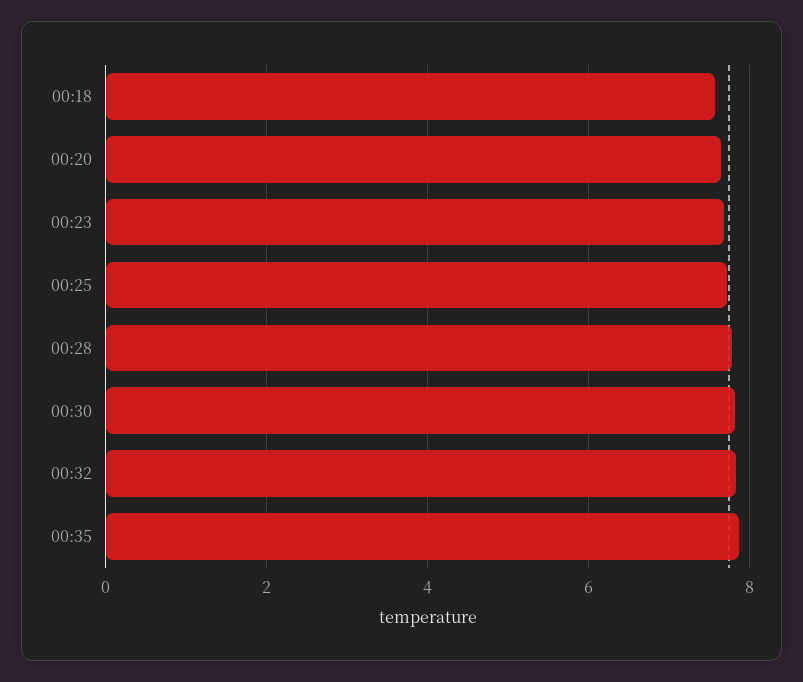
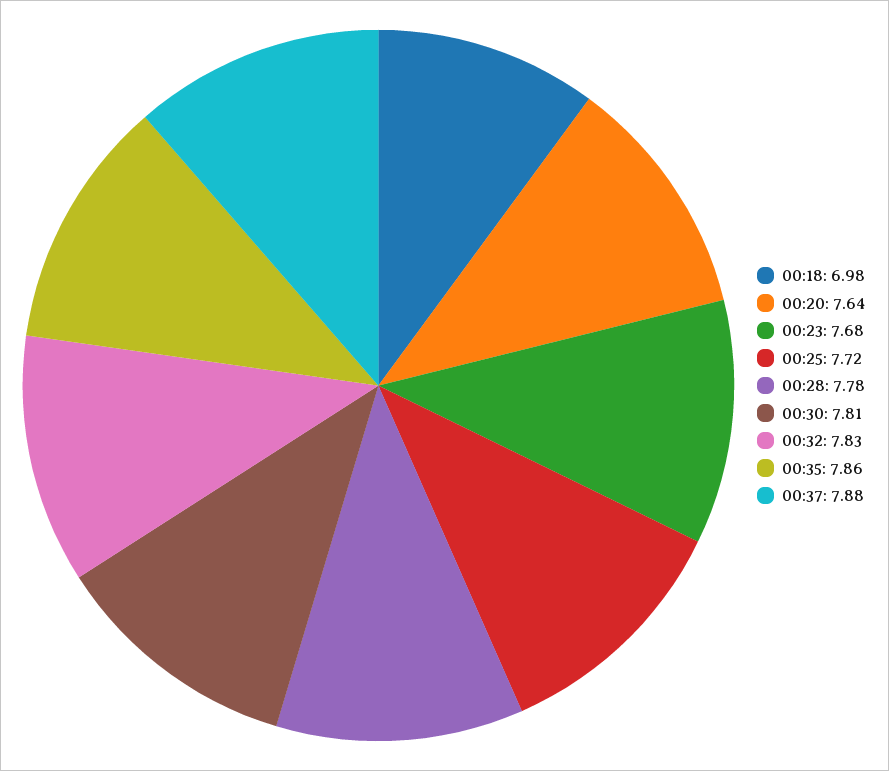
00:18: 7.6 -> 6.98
00:37: none -> 7.88

